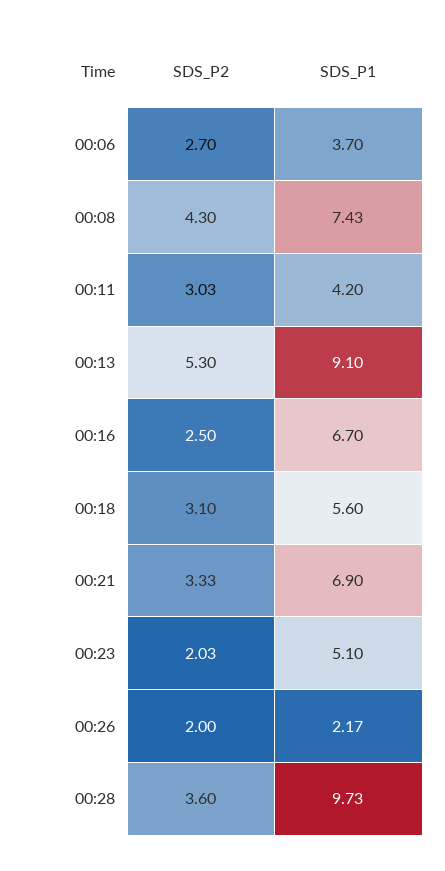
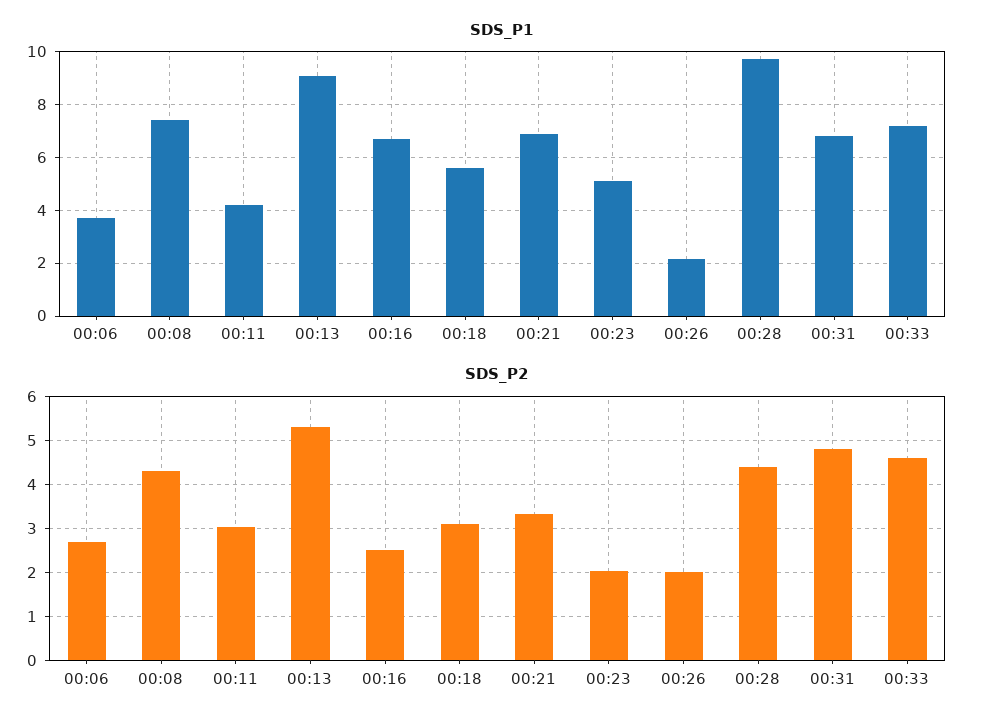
SDS_P2, 00:28: 3.6 -> 4.4
SDS_P1, 00:31: none -> 6.75
SDS_P1, 00:33: none -> 7.25
SDS_P2, 00:31: none -> 4.8
SDS_P2, 00:33: none -> 4.6

